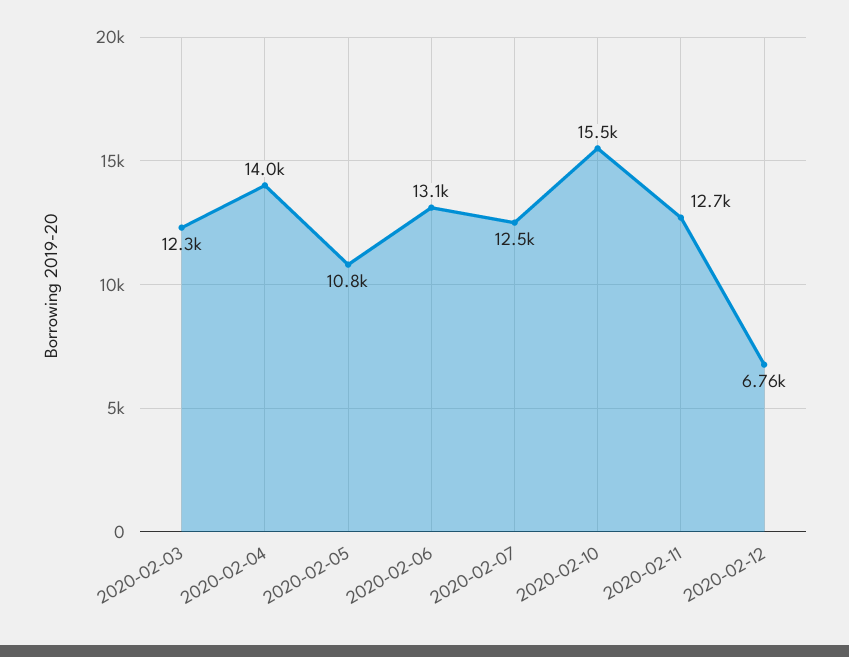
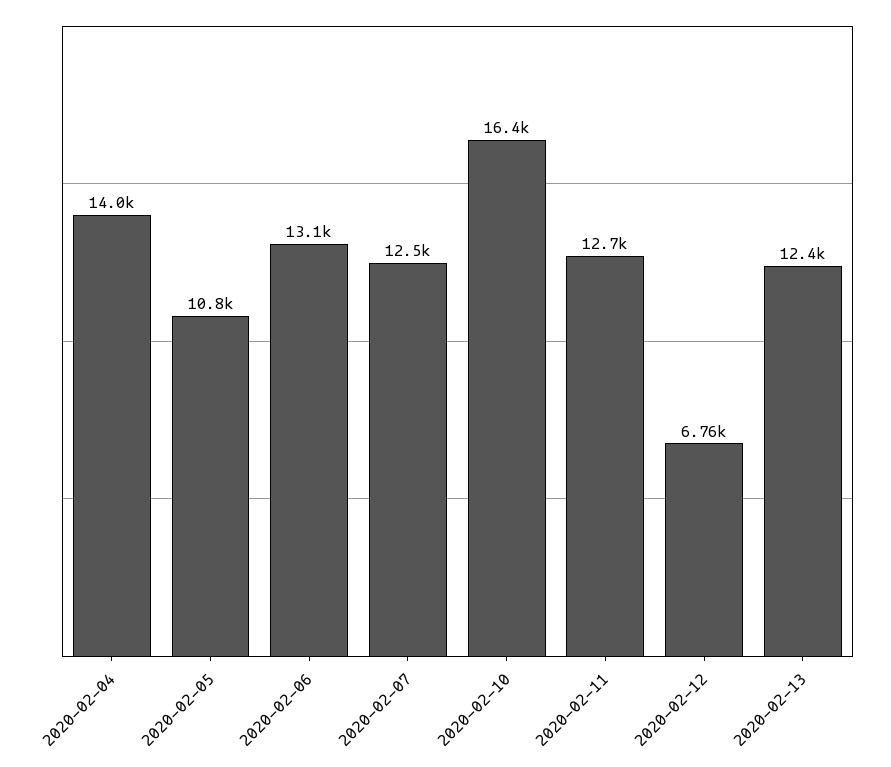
2020-02-03: 12300 -> none
2020-02-10: 15500 -> 16400
2020-02-13: none -> 12400

